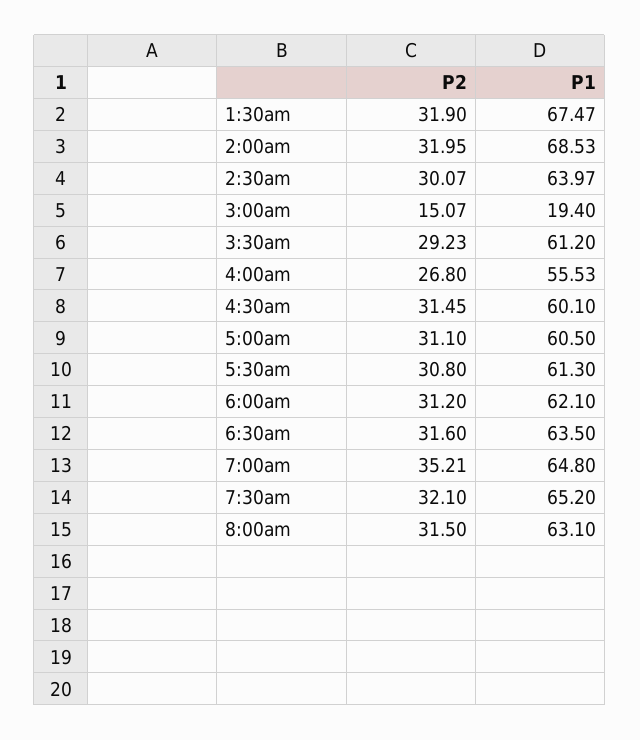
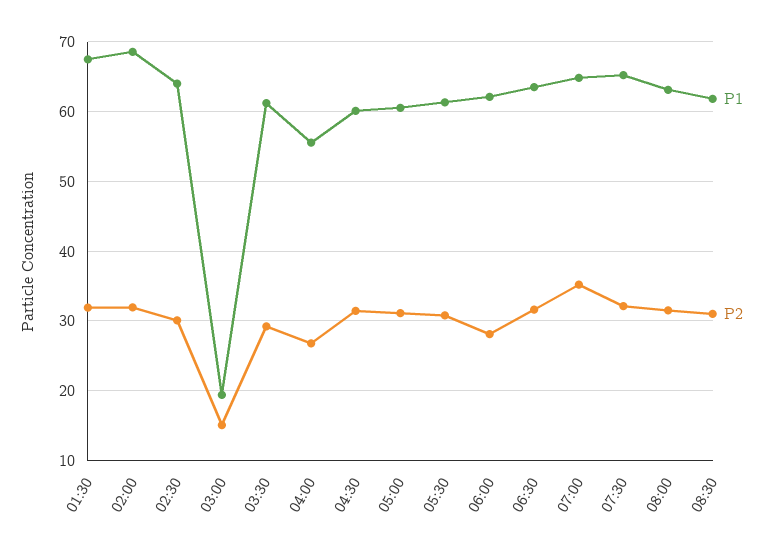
P2, 6:00am: 31.2 -> 28
P1, 08:30: none -> 62
P2, 08:30: none -> 31

